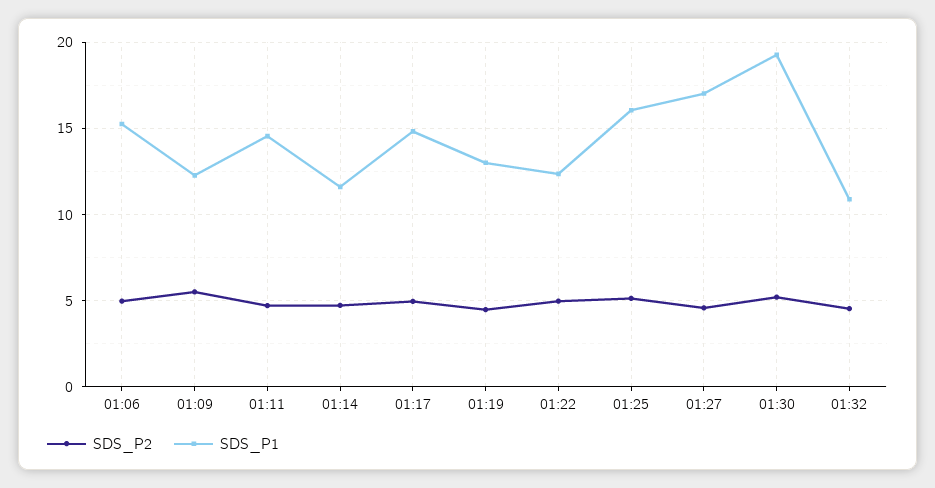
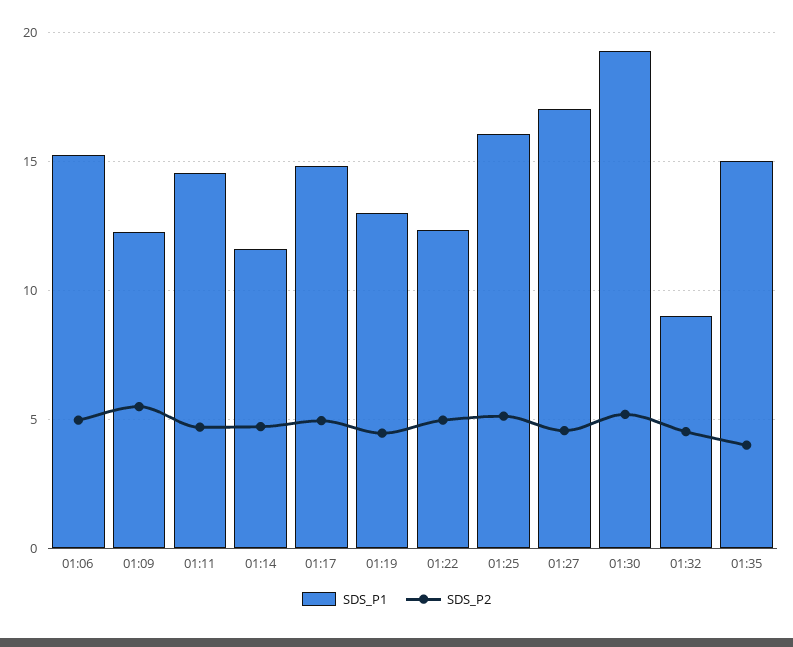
SDS_P1, 01:32: 11 -> 9
SDS_P1, 01:35: none -> 15
SDS_P2, 01:35: none -> 4

